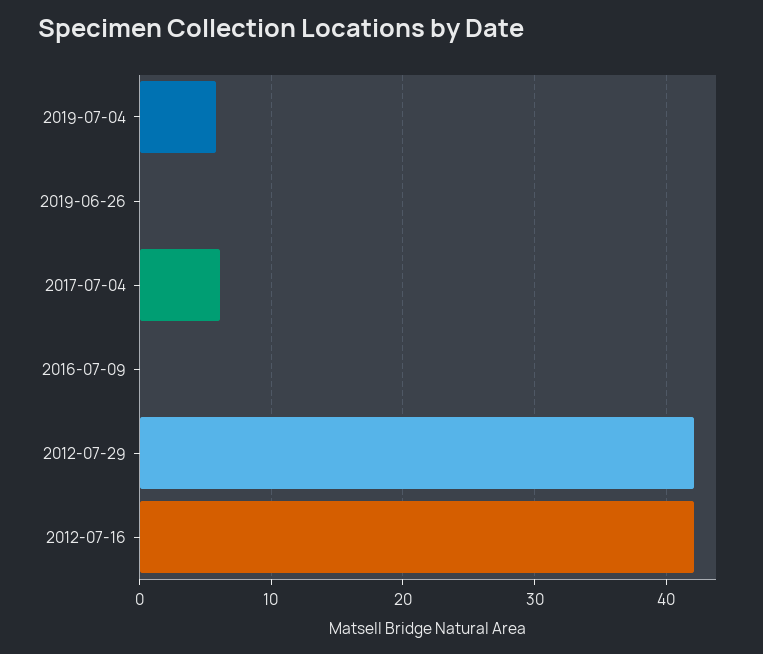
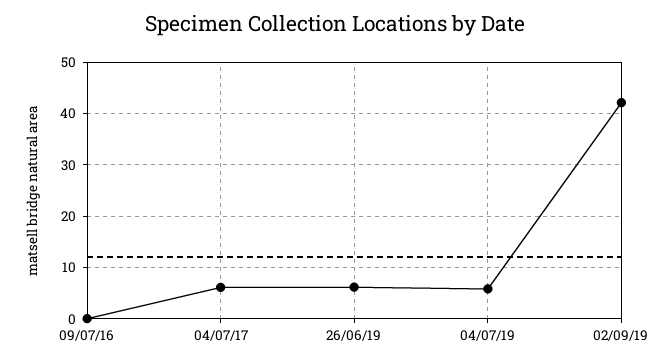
2019-06-26: 0 -> 6
2012-07-29: 42 -> none
2012-07-16: 42 -> none
02/09/19: none -> 42

